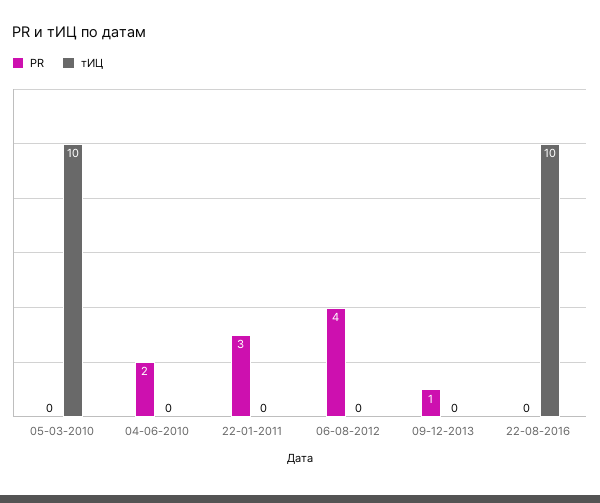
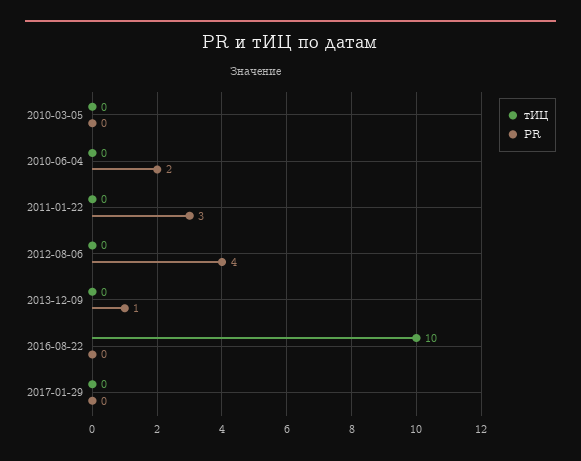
тИЦ, 05-03-2010: 10 -> 0
тИЦ, 2017-01-29: none -> 0
PR, 2017-01-29: none -> 0

